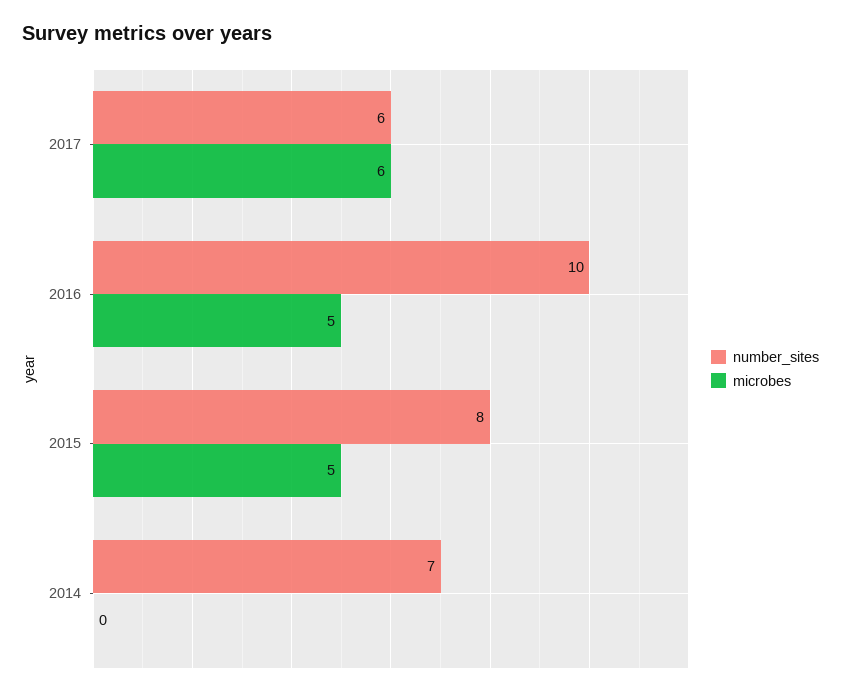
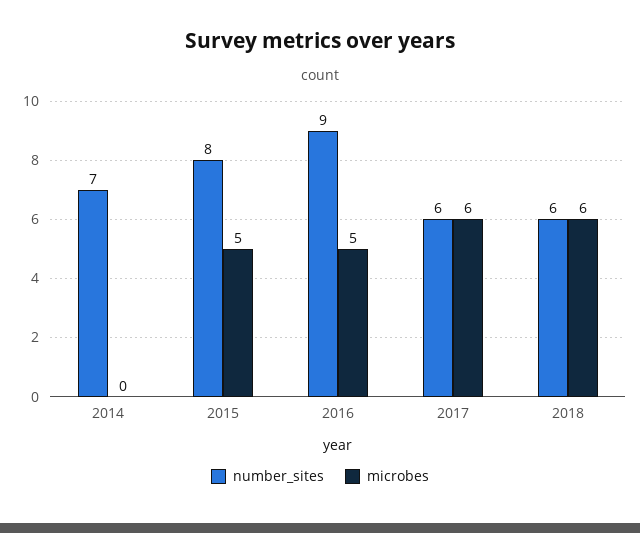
number_sites, 2016: 10 -> 9
number_sites, 2018: none -> 6
microbes, 2018: none -> 6

